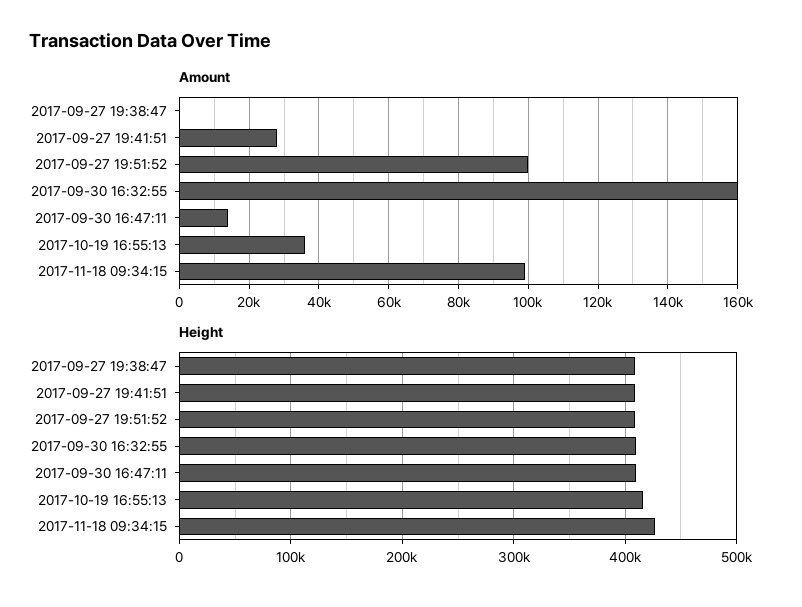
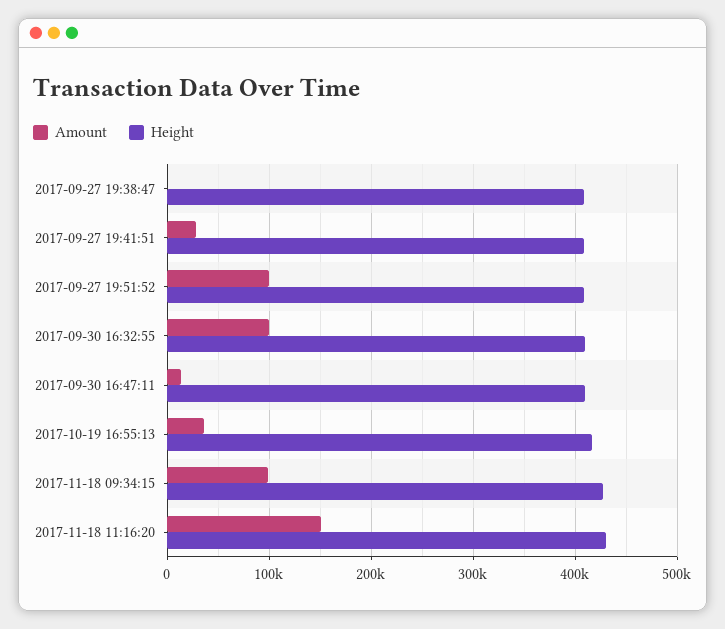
Amount, 2017-09-30 16:32:55: 160000 -> 100000
Amount, 2017-11-18 11:16:20: none -> 150000
Height, 2017-11-18 11:16:20: none -> 430000

